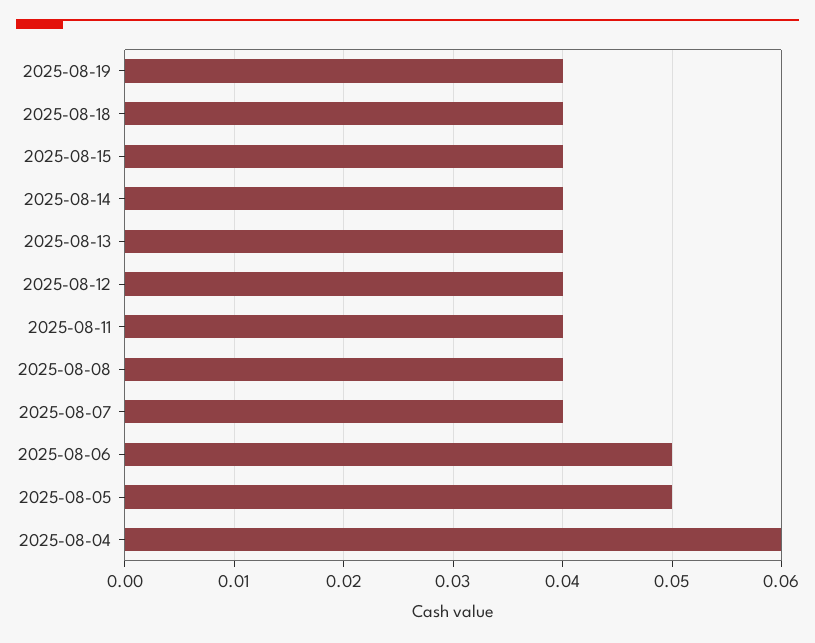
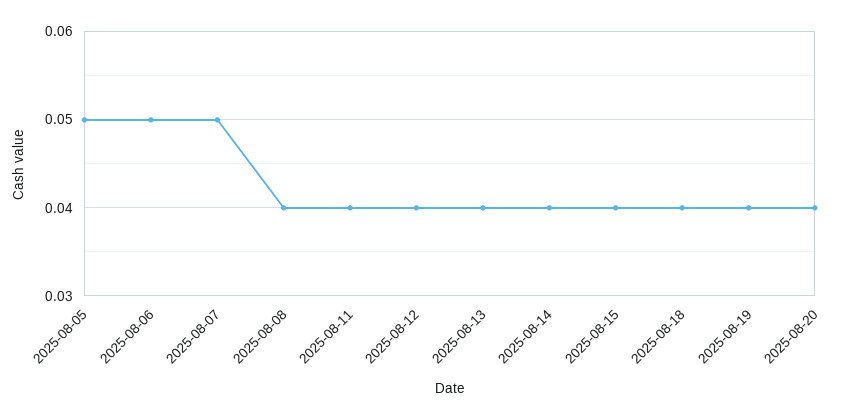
2025-08-07: 0.04 -> 0.05
2025-08-04: 0.06 -> none
2025-08-20: none -> 0.04

